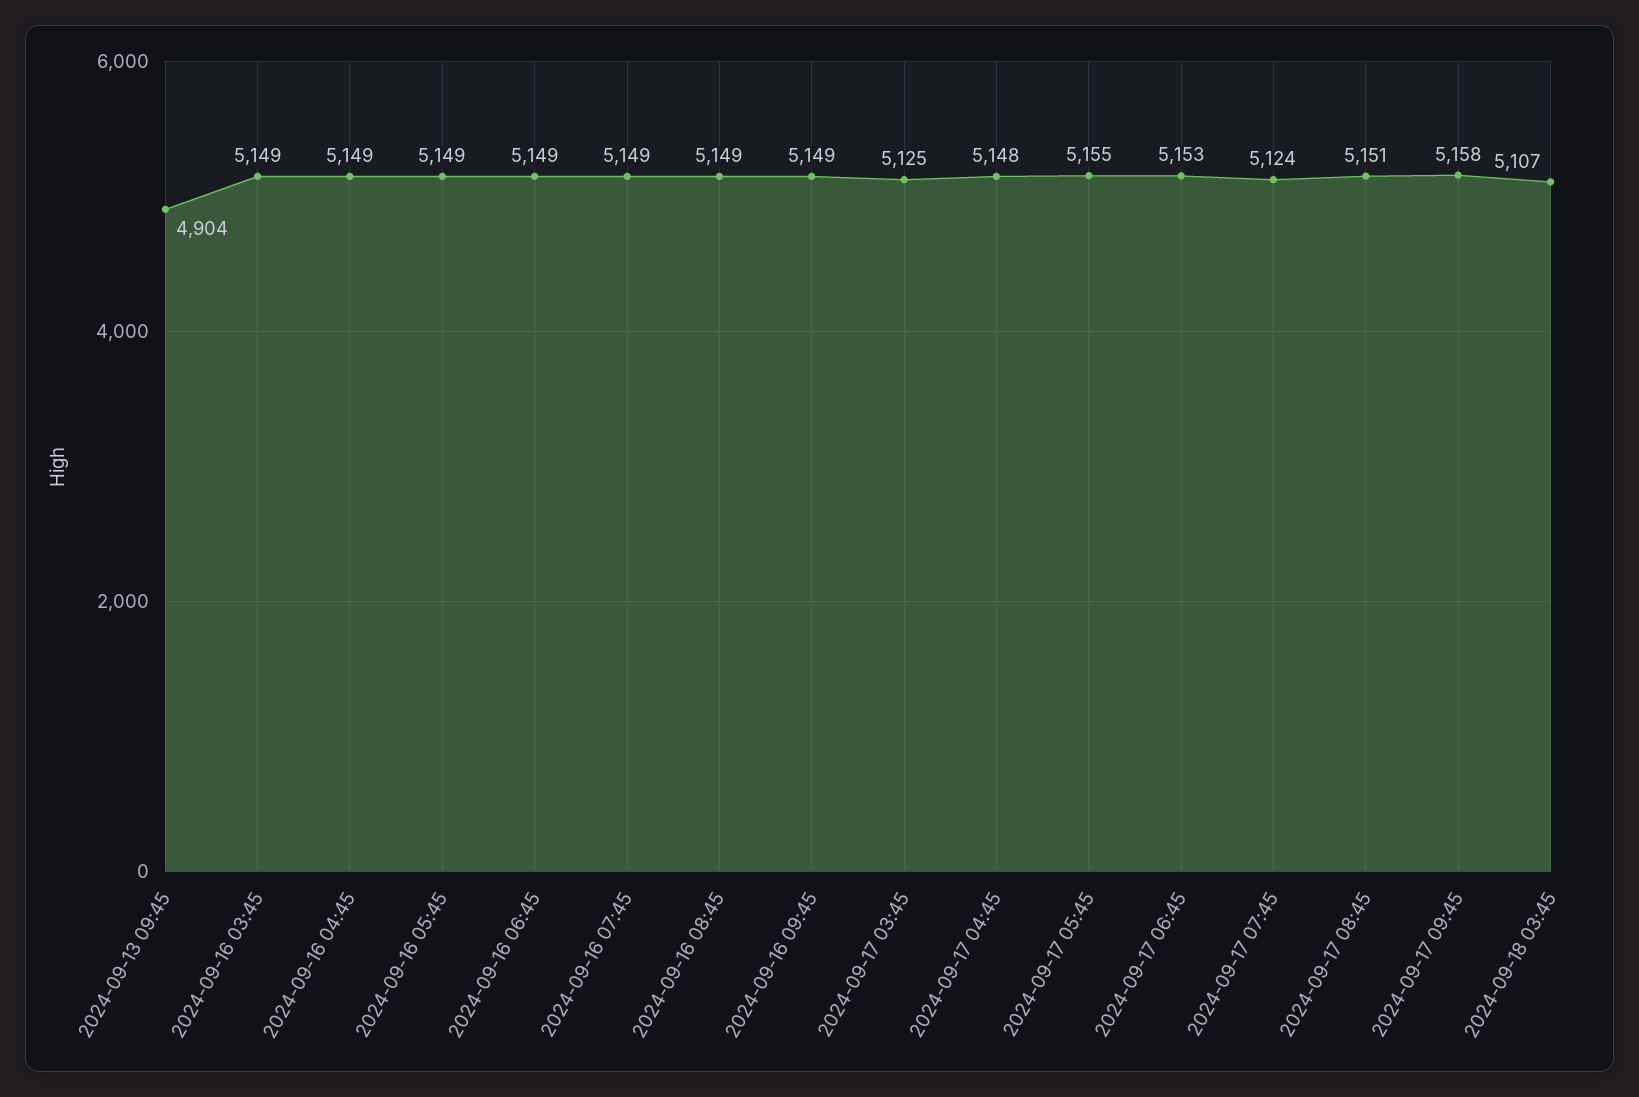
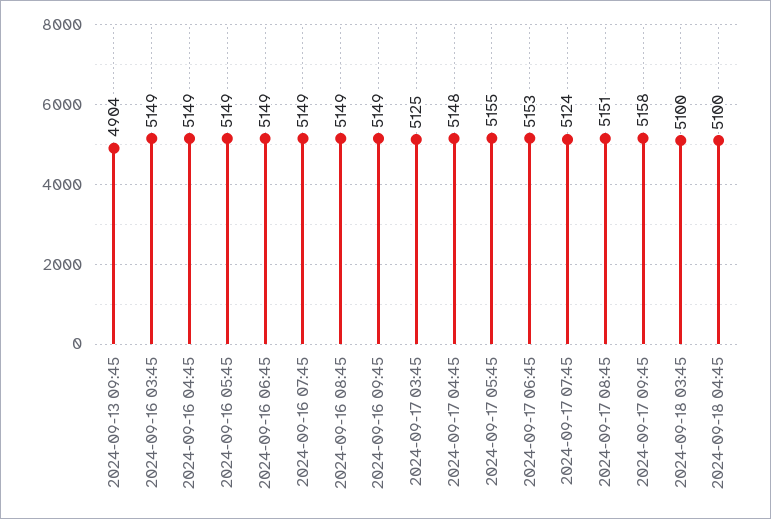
2024-09-18 03:45: 5107 -> 5100
2024-09-18 04:45: none -> 5100

